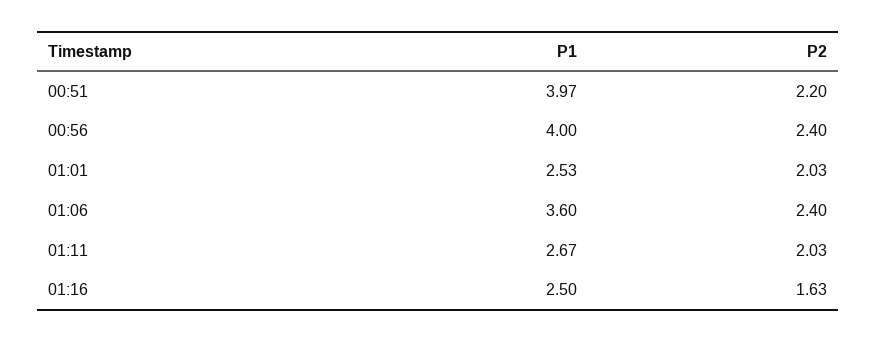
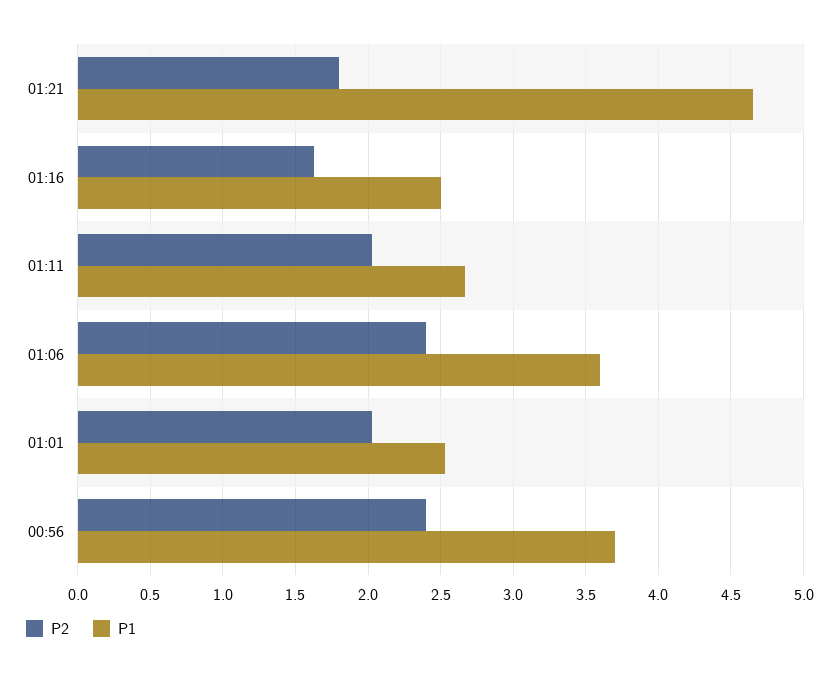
P1, 00:51: 3.97 -> none
P2, 00:51: 2.2 -> none
P1, 00:56: 4 -> 3.7
P2, 01:21: none -> 1.8
P1, 01:21: none -> 4.65

